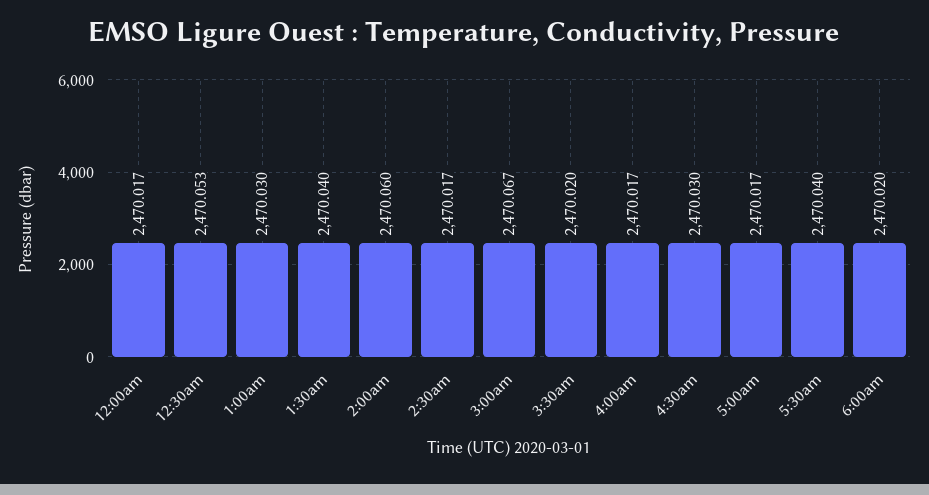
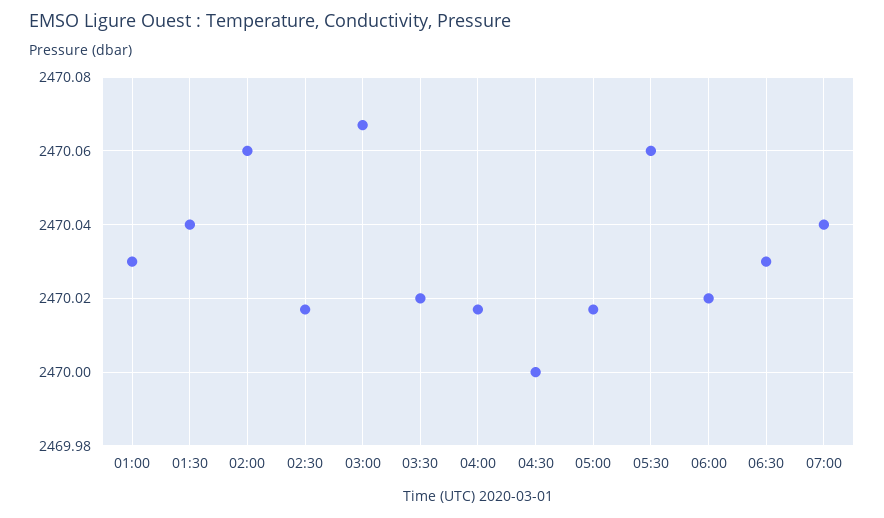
12:00am: 2470.017 -> none
12:30am: 2470.053 -> none
4:30am: 2470.03 -> 2470
5:30am: 2470.04 -> 2470.06
06:30: none -> 2470.03
07:00: none -> 2470.04

